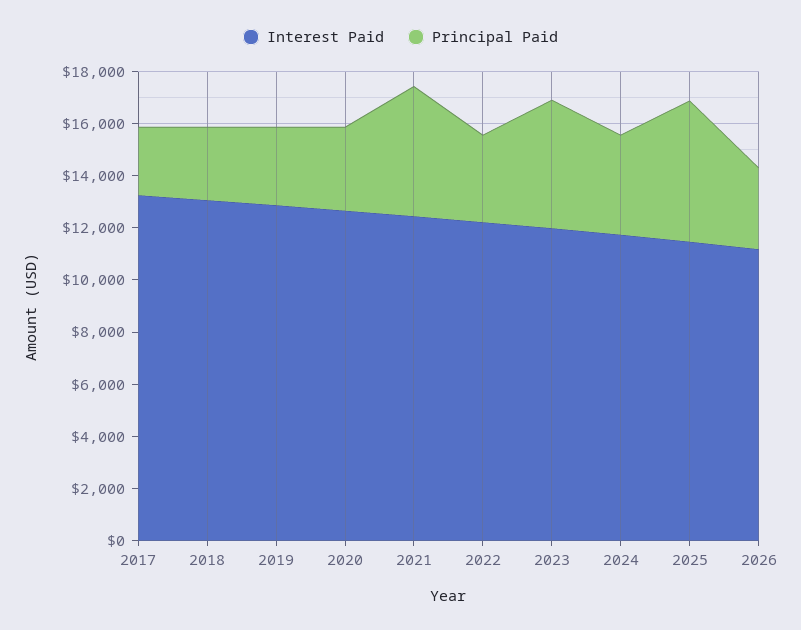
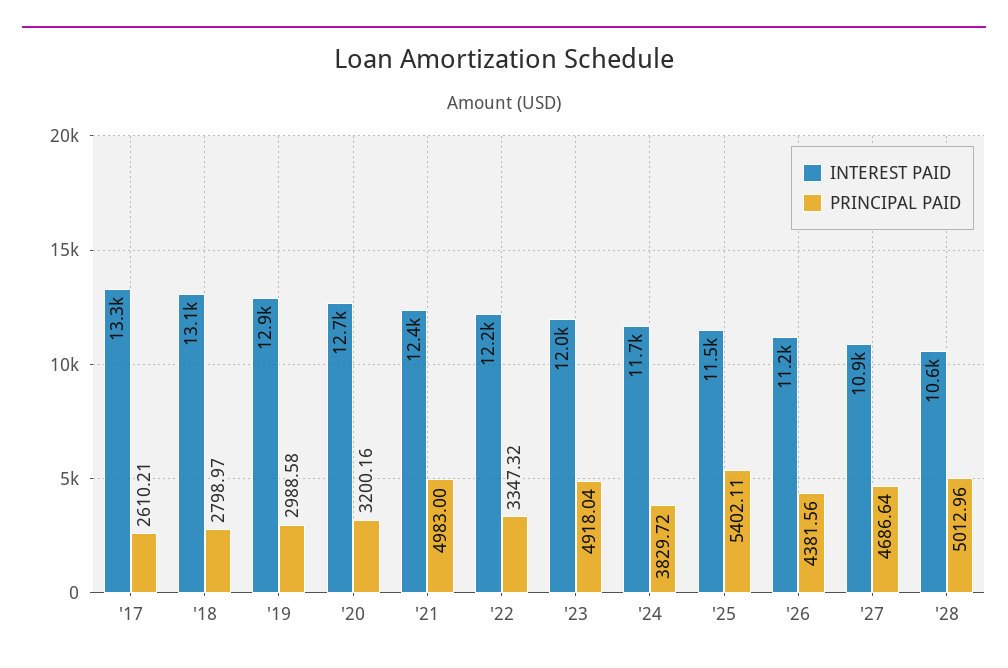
Principal Paid, 2026: 3000 -> 4381.56
Interest Paid, '27: none -> 10900
Principal Paid, '27: none -> 4686.64
Interest Paid, '28: none -> 10600
Principal Paid, '28: none -> 5012.96

